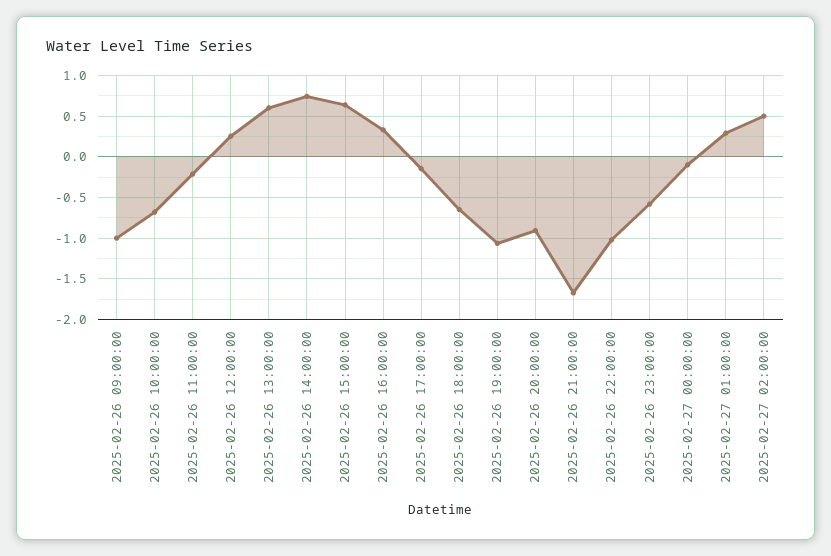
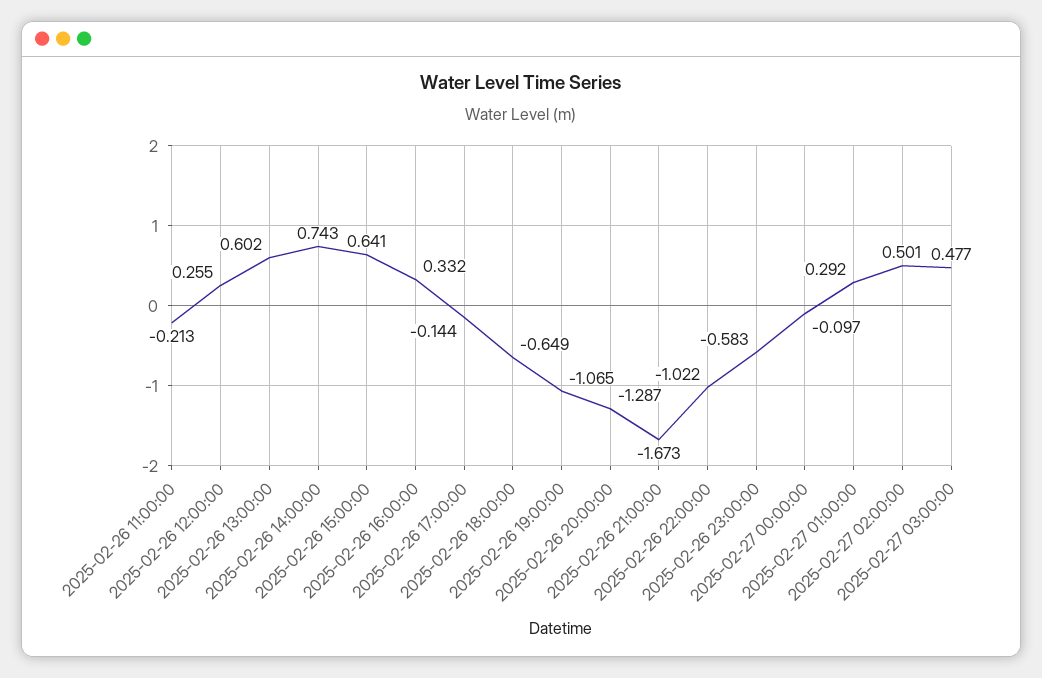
2025-02-26 09:00:00: -1 -> none
2025-02-26 10:00:00: -0.7 -> none
2025-02-26 20:00:00: -0.9 -> -1.287
2025-02-27 03:00:00: none -> 0.477

